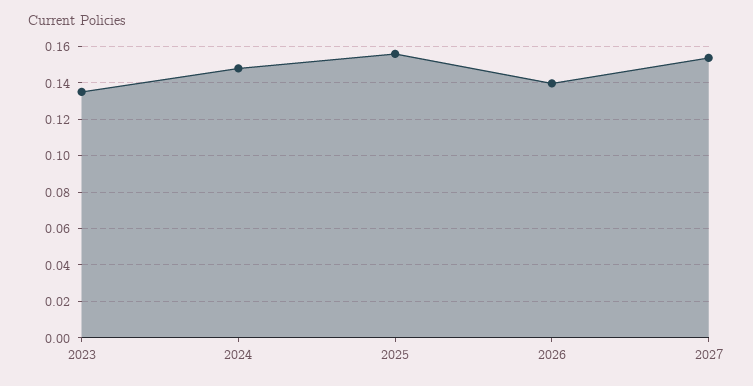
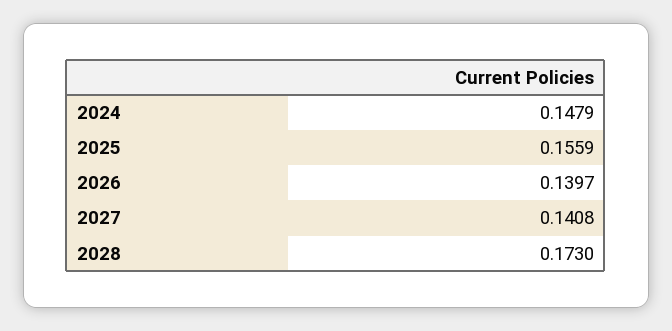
2023: 0.135 -> none
2027: 0.155 -> 0.1408
2028: none -> 0.173

